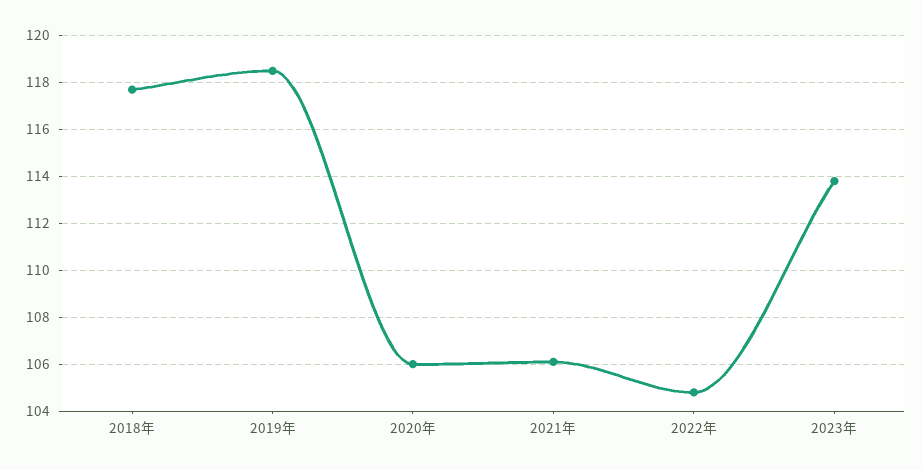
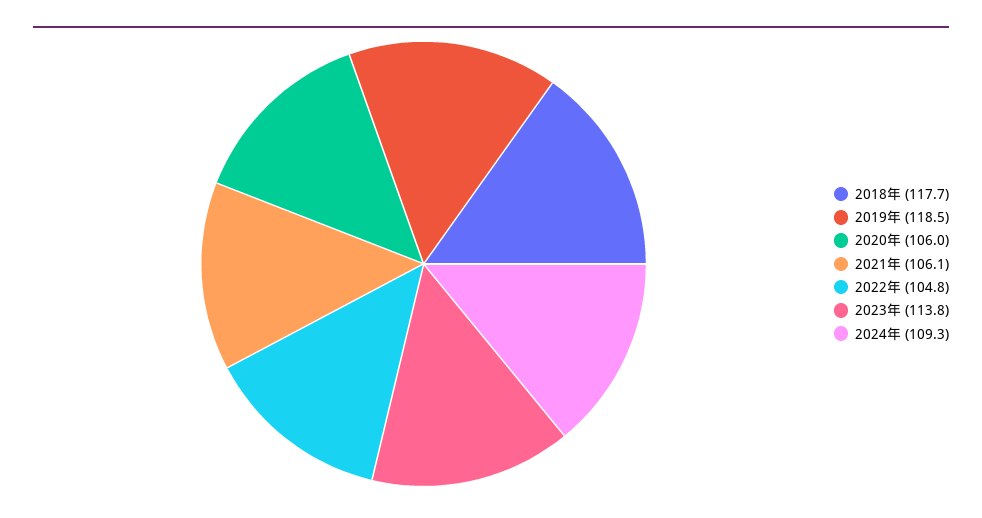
2024年: none -> 109.3

